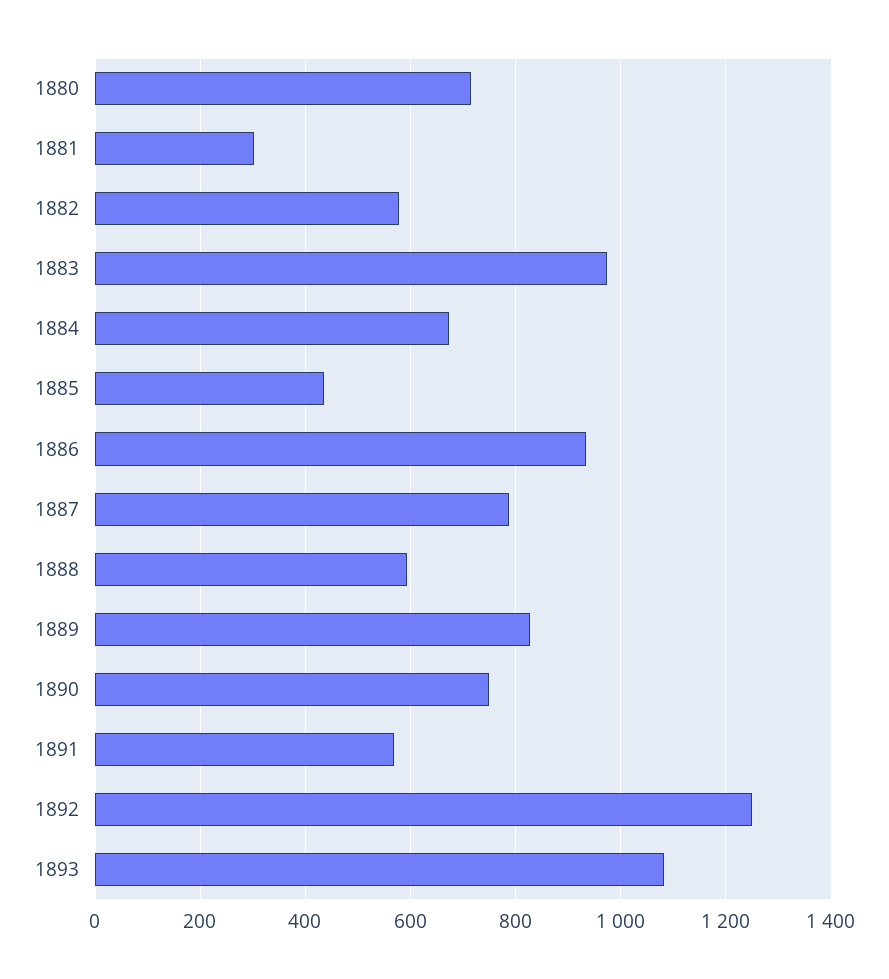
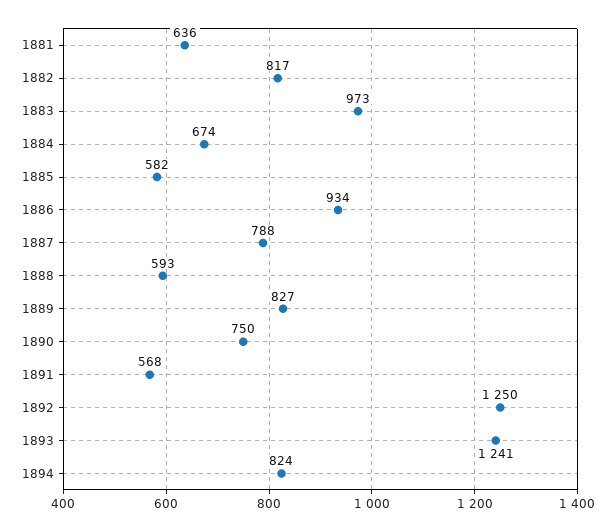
1880: 720 -> none
1881: 300 -> 636
1882: 580 -> 817
1885: 440 -> 582
1893: 1080 -> 1241
1894: none -> 824

